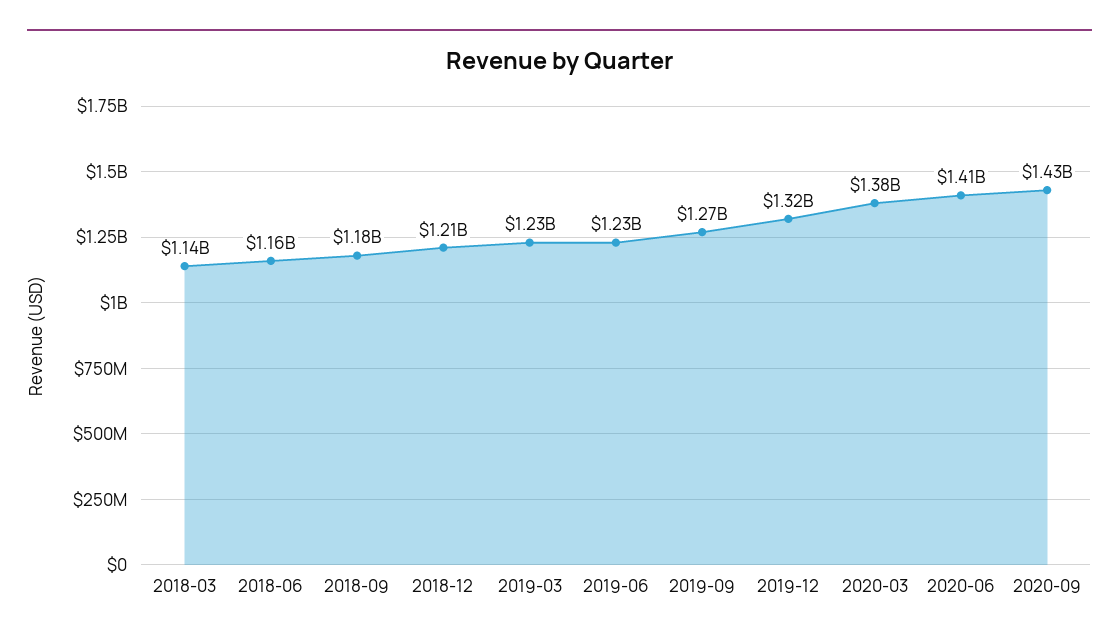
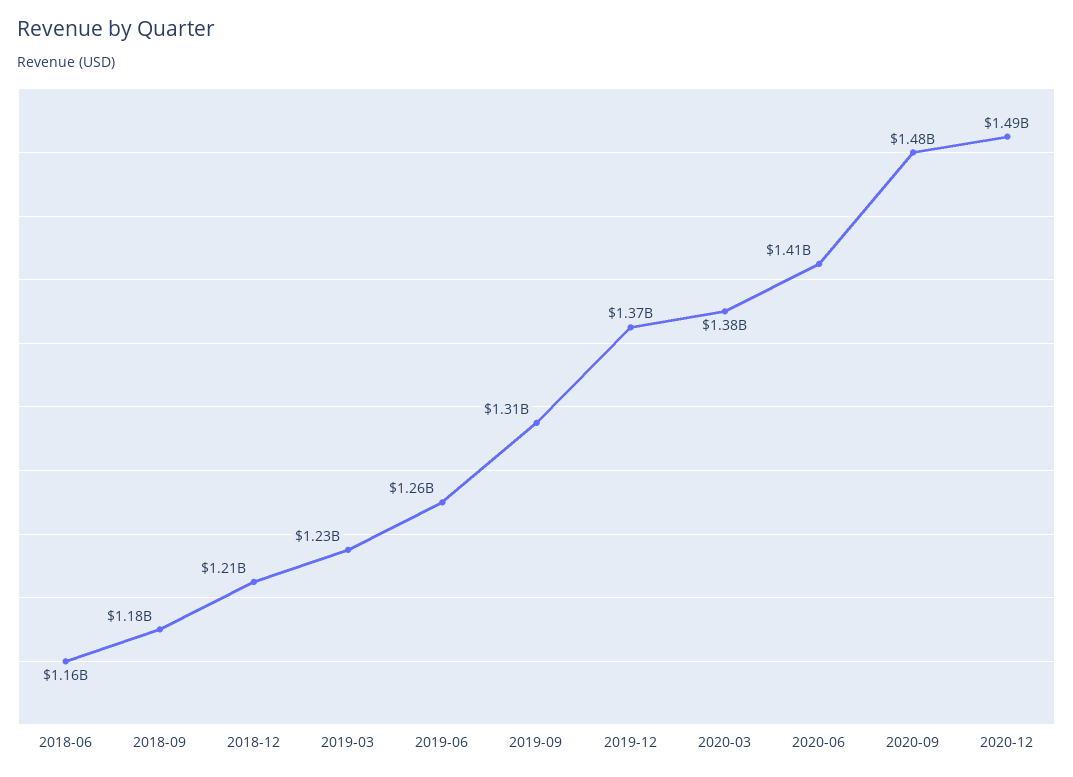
2018-03: 1140000000 -> none
2019-06: 1230000000 -> 1260000000
2019-09: 1270000000 -> 1310000000
2019-12: 1320000000 -> 1370000000
2020-09: 1430000000 -> 1480000000
2020-12: none -> 1490000000

